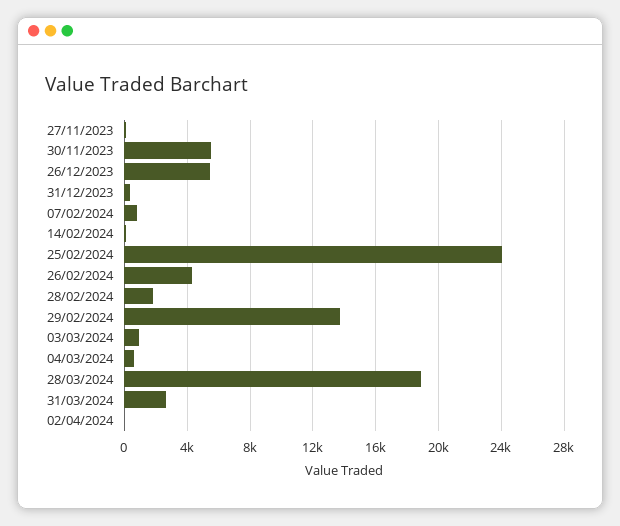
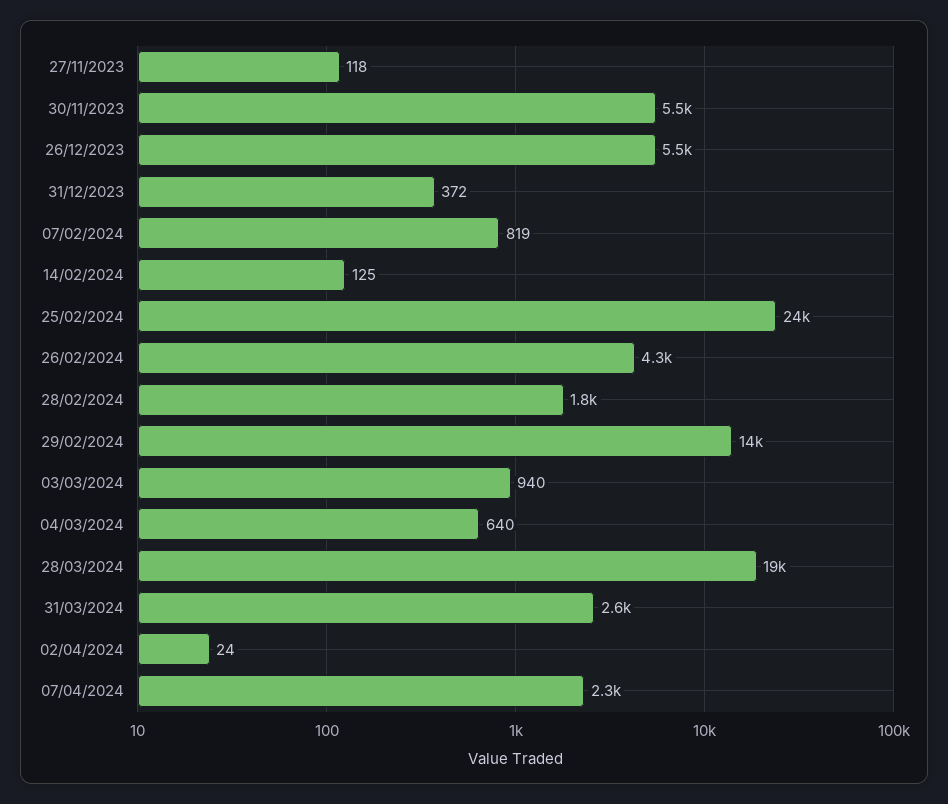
07/04/2024: none -> 2300

